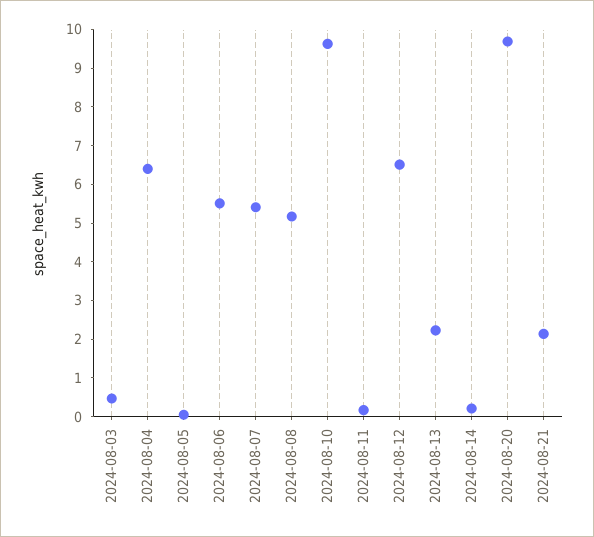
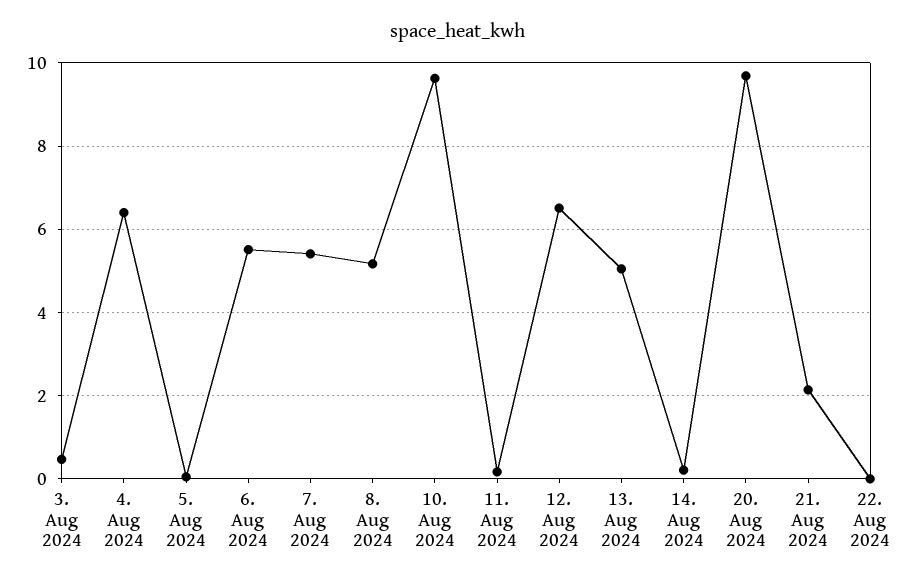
2024-08-13: 2.25 -> 5
22. Aug 2024: none -> 0

